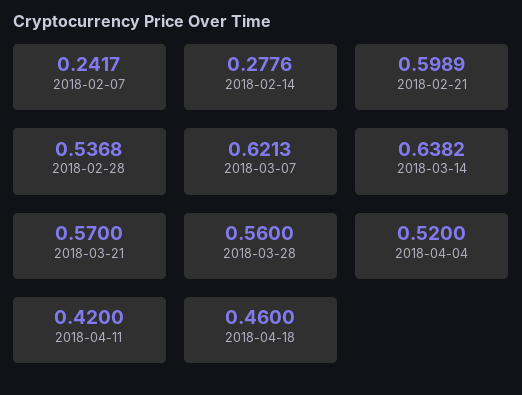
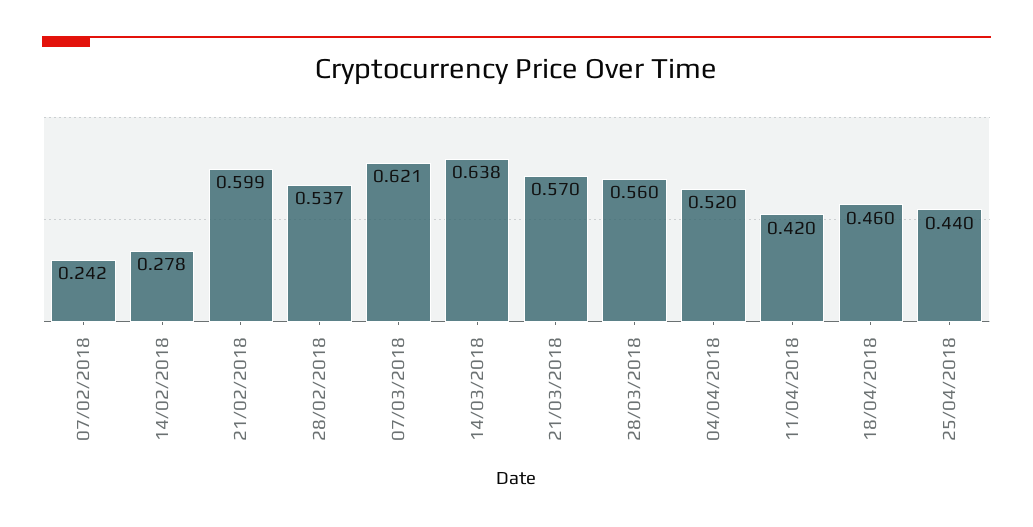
25/04/2018: none -> 0.44

